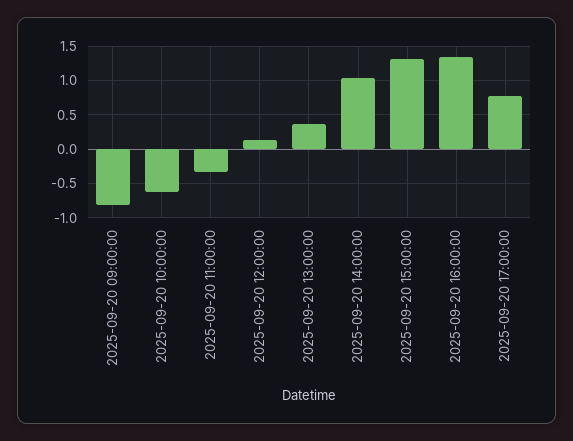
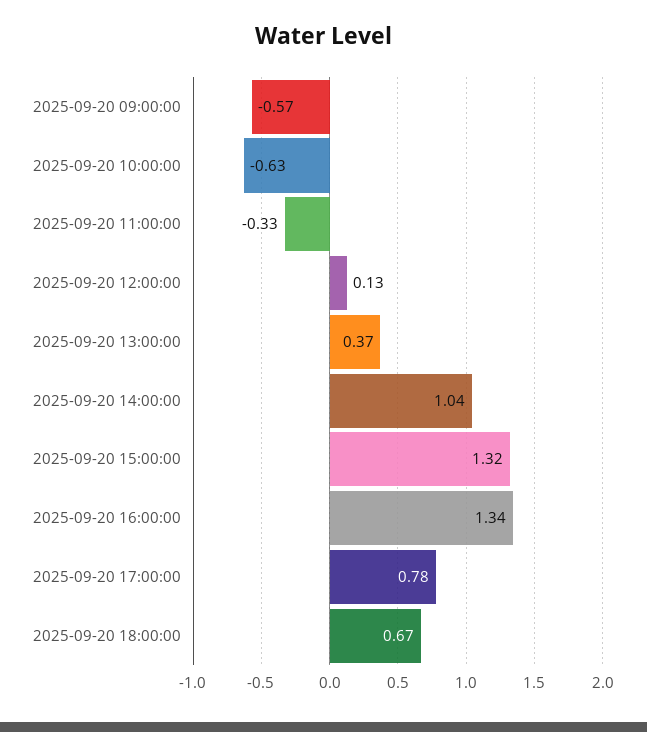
2025-09-20 09:00:00: -0.8 -> -0.57
2025-09-20 18:00:00: none -> 0.67

